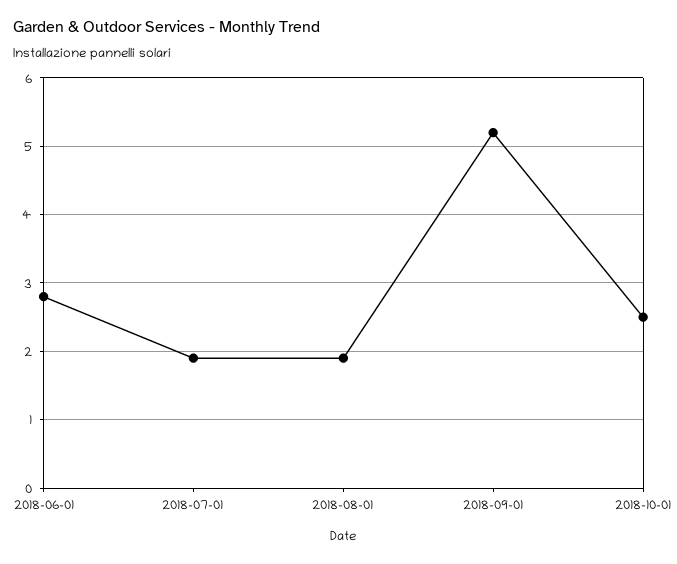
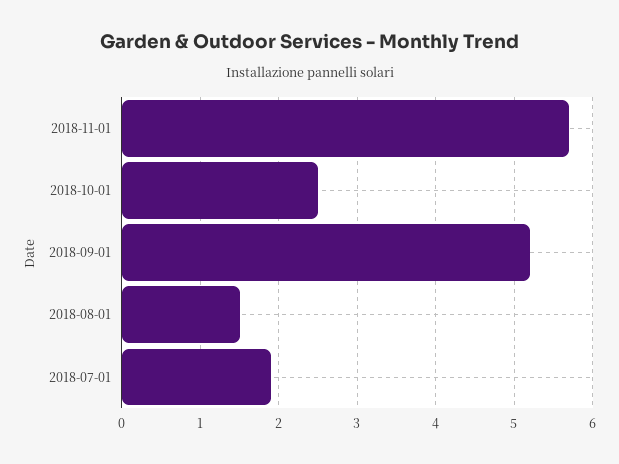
2018-06-01: 2.8 -> none
2018-08-01: 1.9 -> 1.5
2018-11-01: none -> 5.7

